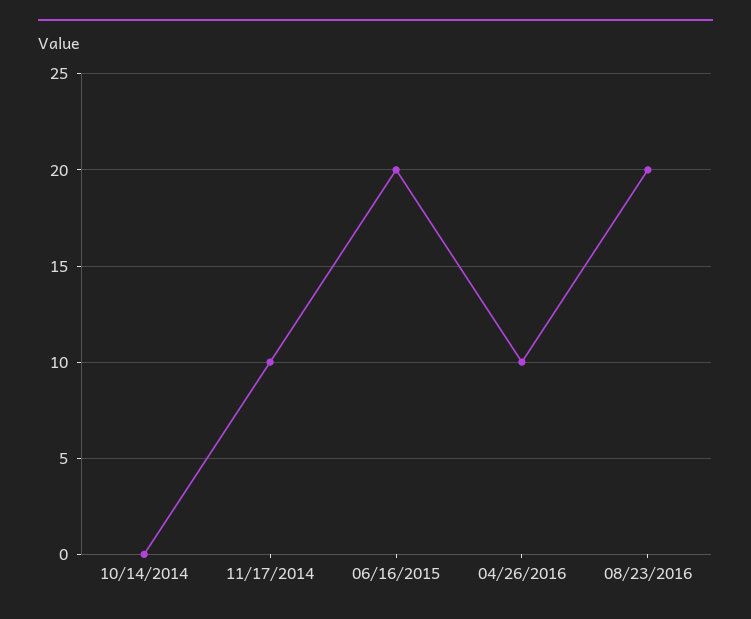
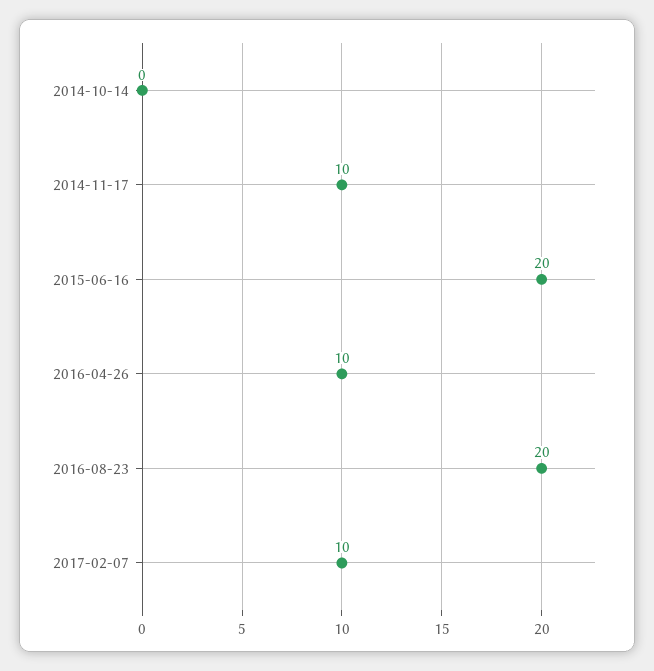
2017-02-07: none -> 10

